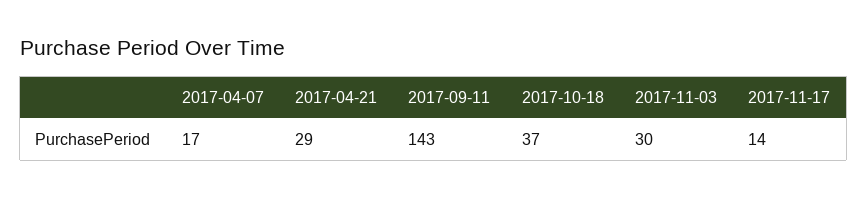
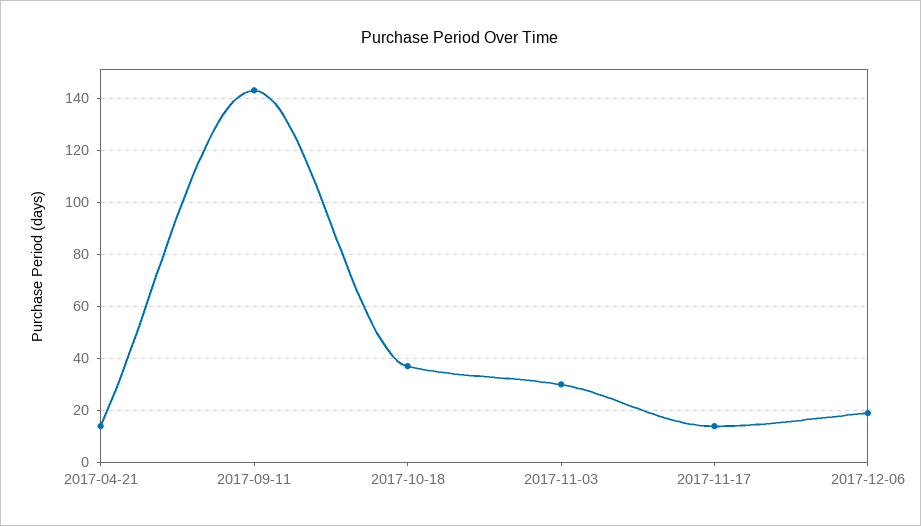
2017-04-07: 17 -> none
2017-04-21: 29 -> 15
2017-12-06: none -> 20

